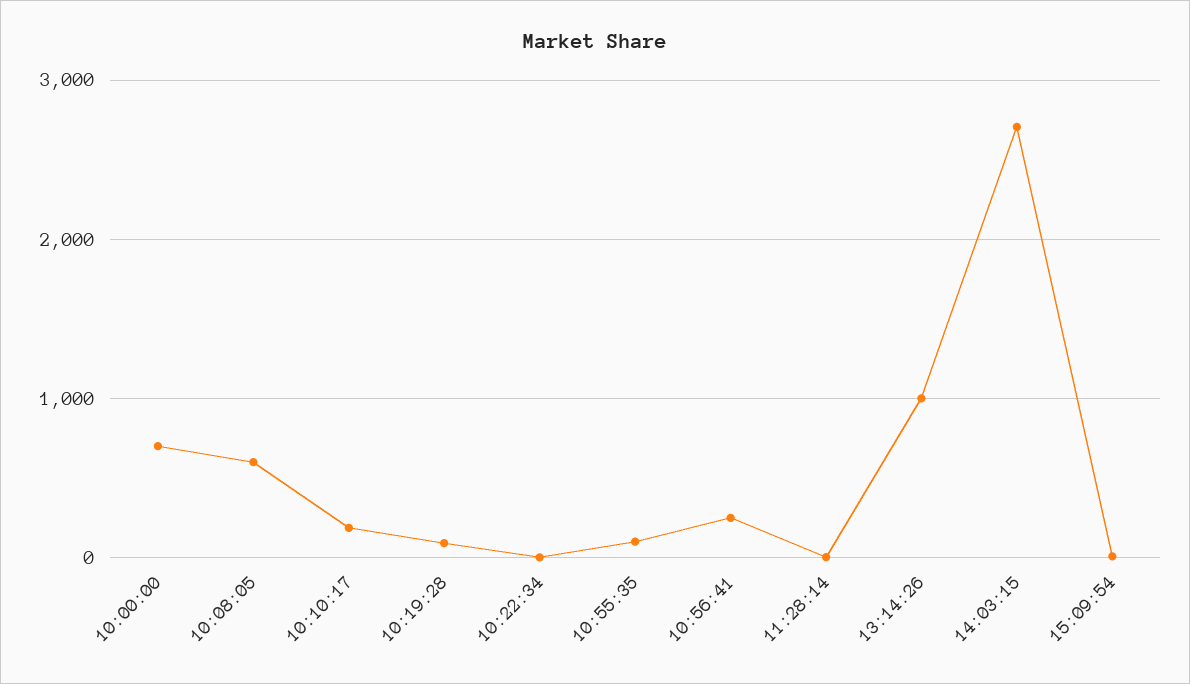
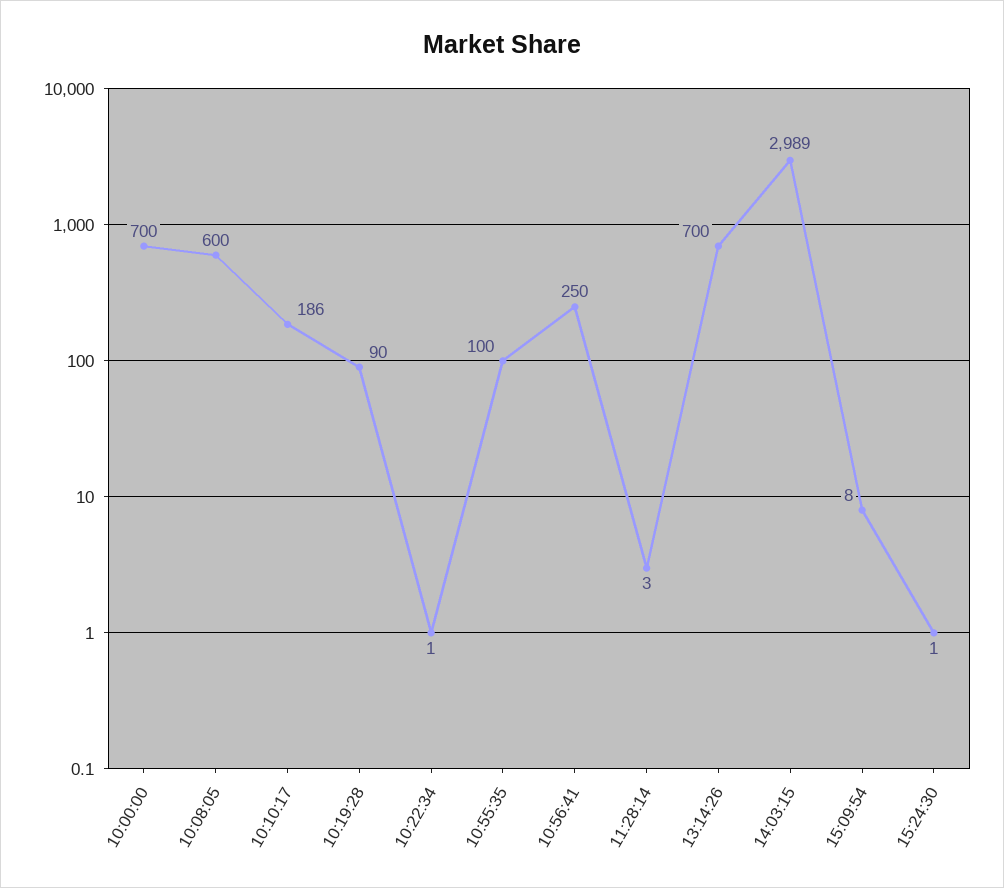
13:14:26: 1000 -> 700
14:03:15: 2700 -> 2989
15:24:30: none -> 1

